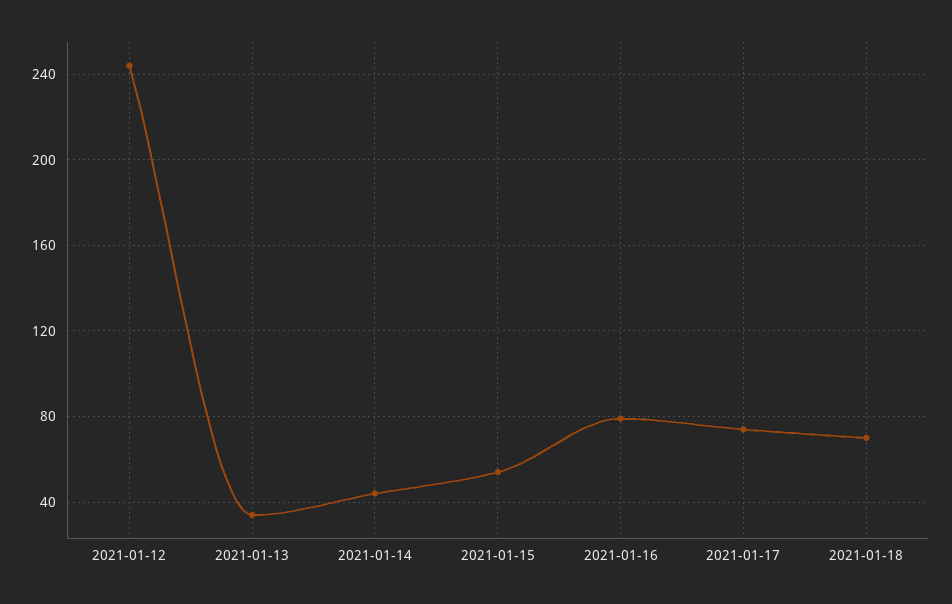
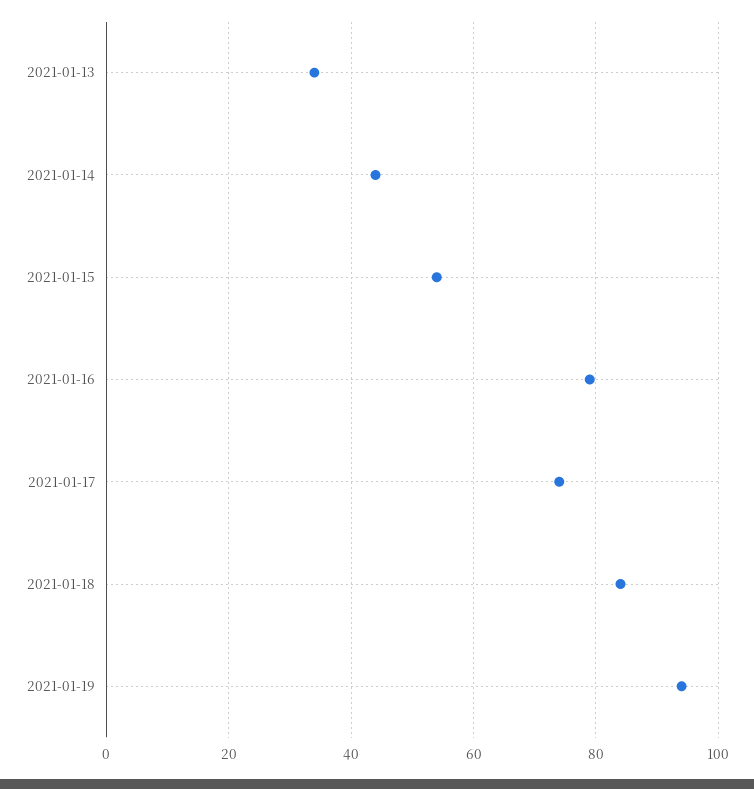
2021-01-12: 245 -> none
2021-01-18: 70 -> 85
2021-01-19: none -> 95

